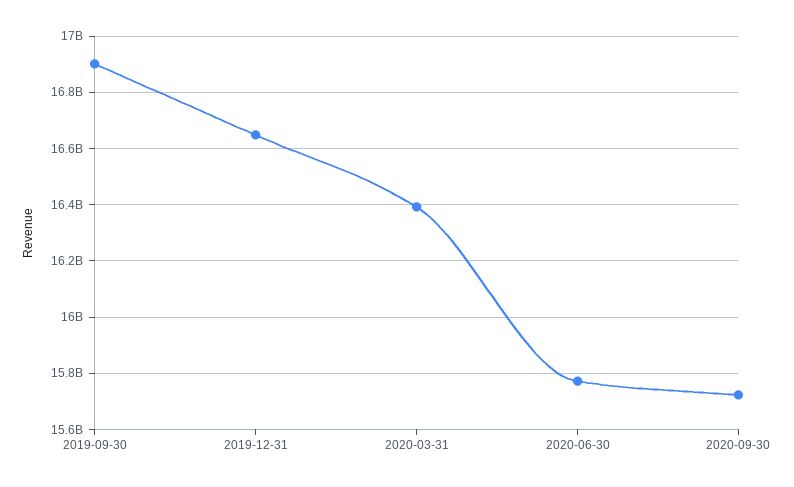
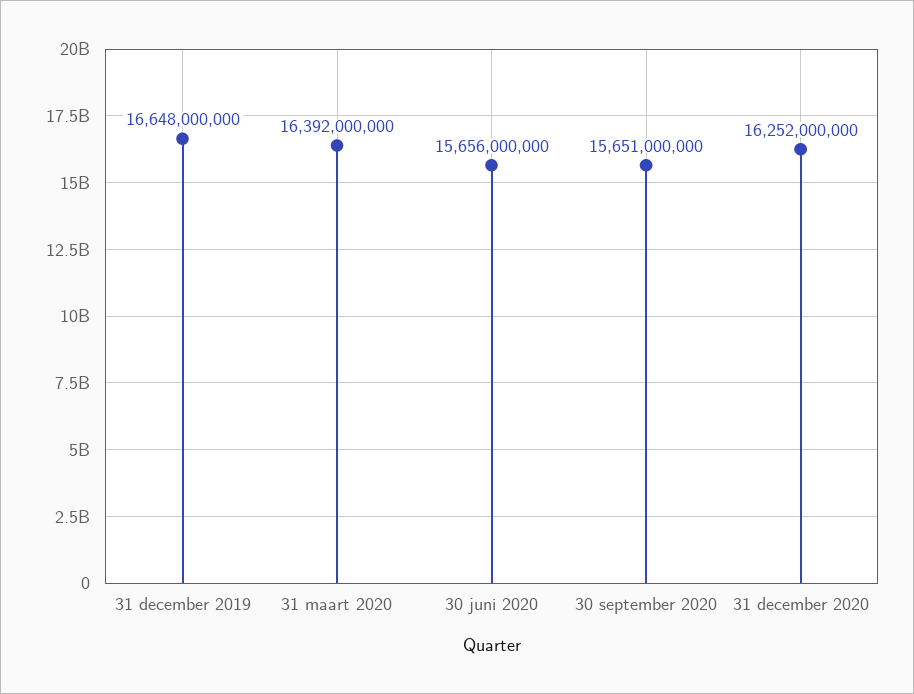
2019-09-30: 16900000000 -> none
2020-06-30: 15775000000 -> 15656000000
2020-09-30: 15725000000 -> 15651000000
31 december 2020: none -> 16252000000

